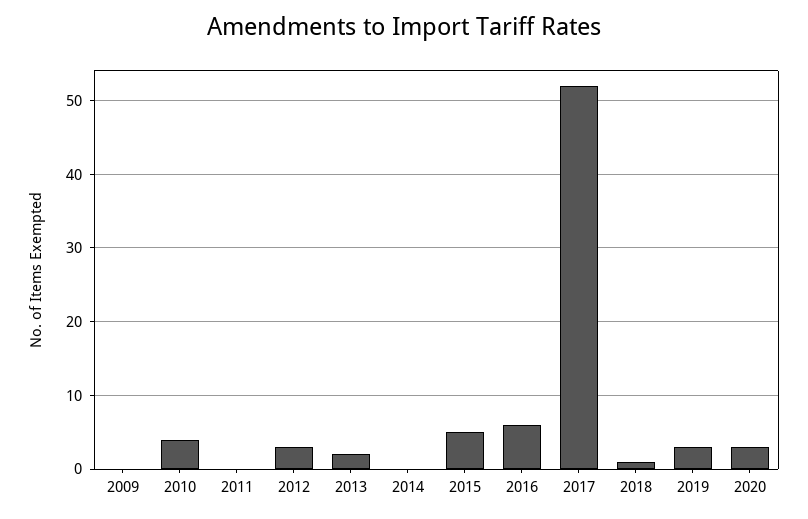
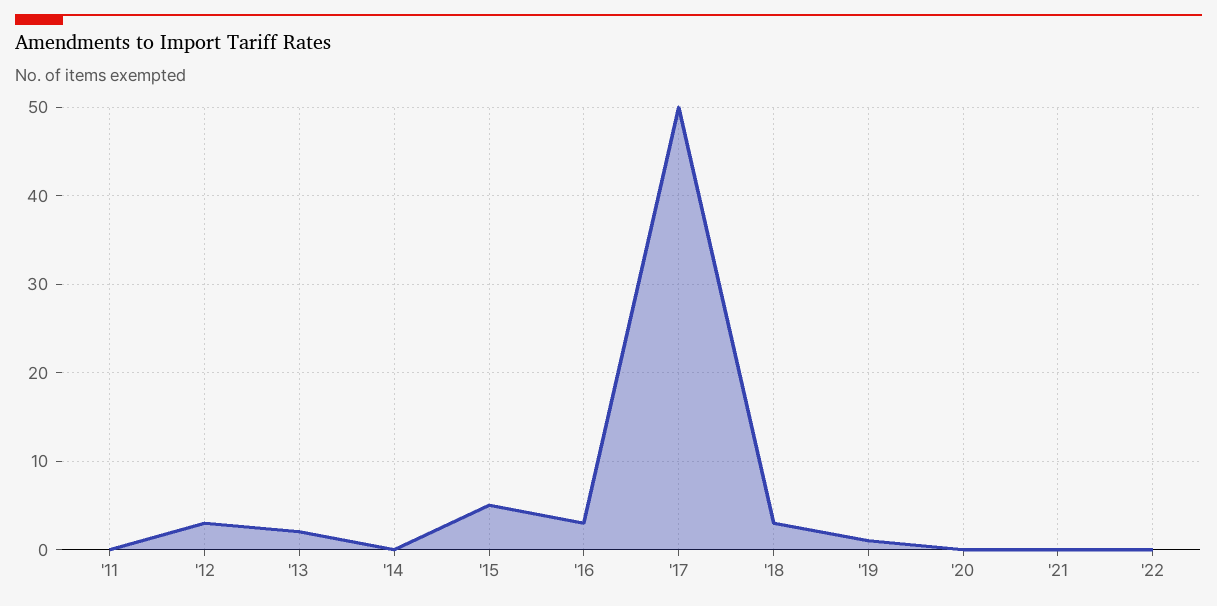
2009: 0 -> none
2010: 4 -> none
2016: 6 -> 3
2017: 52 -> 50
2018: 1 -> 3
2019: 3 -> 1
2020: 3 -> 0
'21: none -> 0
'22: none -> 0

